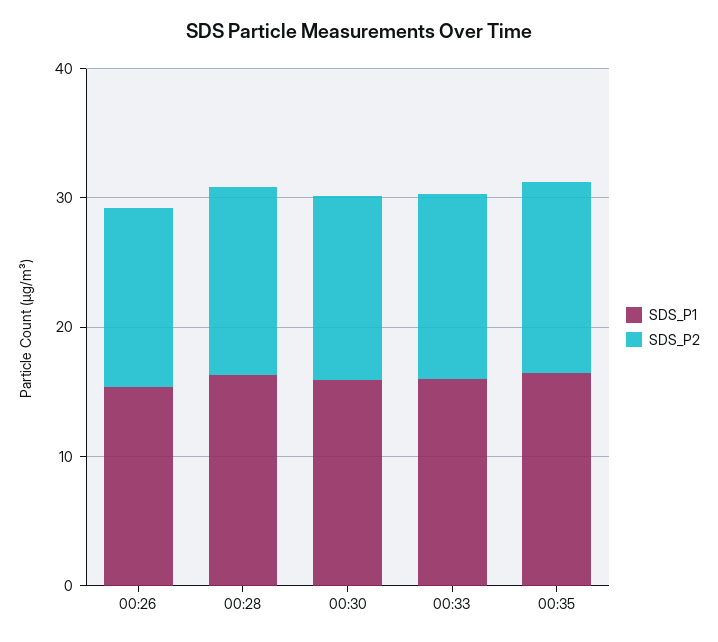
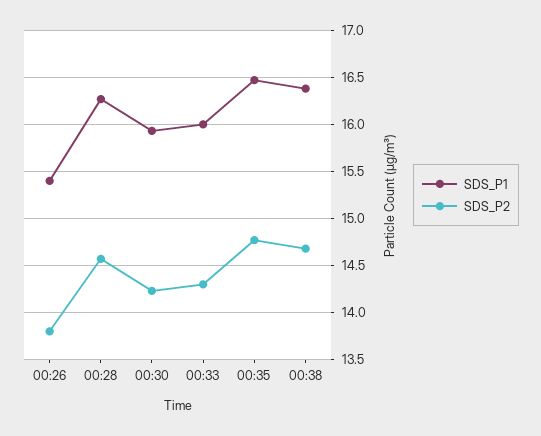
SDS_P1, 00:38: none -> 16.4
SDS_P2, 00:38: none -> 14.7

